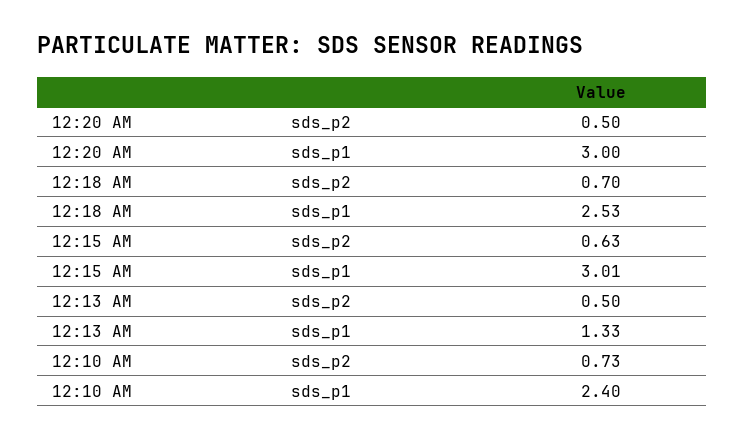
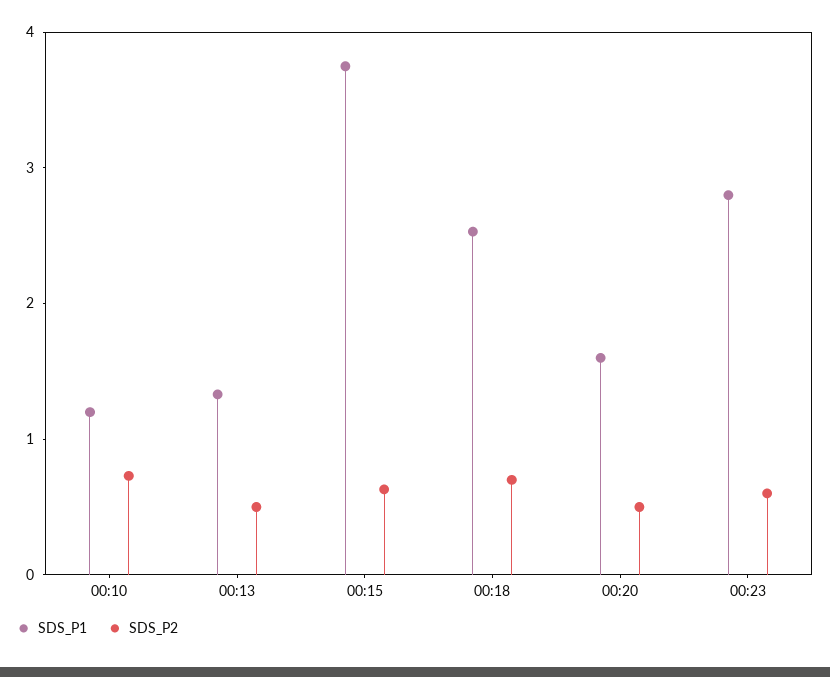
sds_p1, 12:20 AM: 3 -> 1.6
sds_p1, 12:15 AM: 3.01 -> 3.8
sds_p1, 12:10 AM: 2.4 -> 1.2
sds_p1, 00:23: none -> 2.8
sds_p2, 00:23: none -> 0.6

